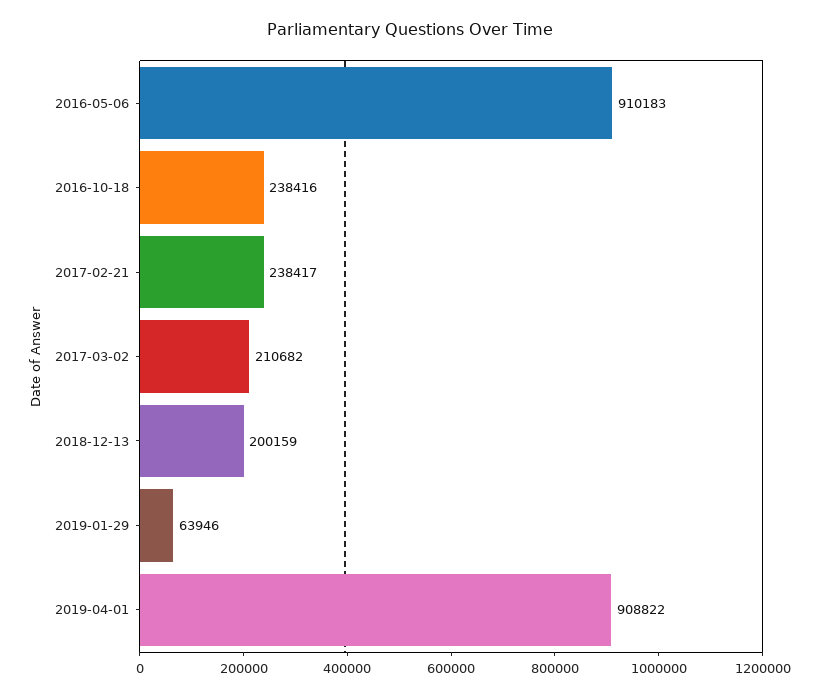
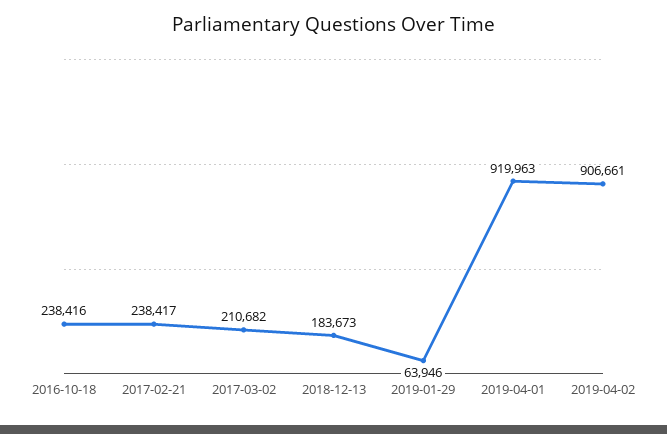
2016-05-06: 910183 -> none
2018-12-13: 200159 -> 183673
2019-04-01: 908822 -> 919963
2019-04-02: none -> 906661

